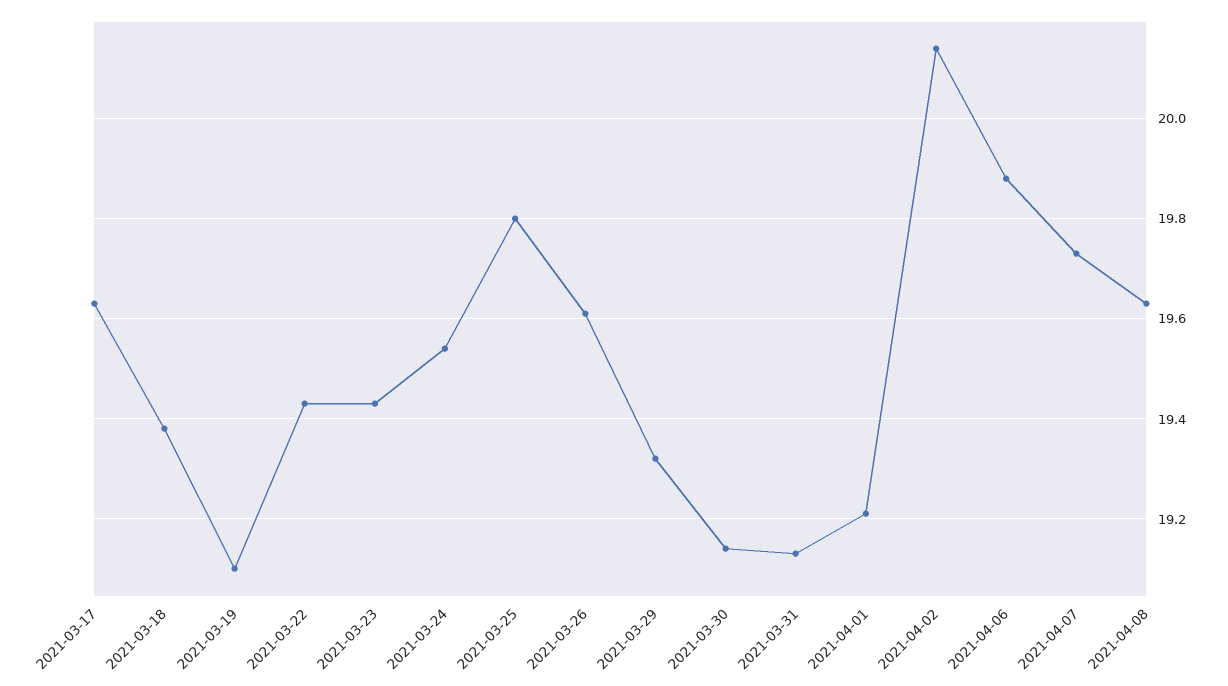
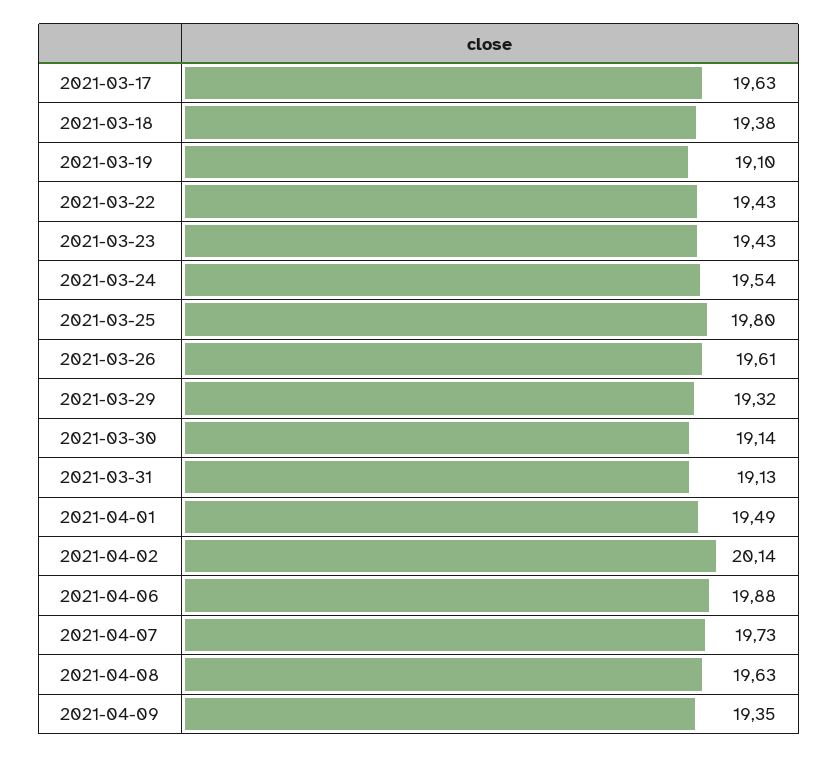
2021-04-01: 19.2 -> 19.49
2021-04-09: none -> 19.35

